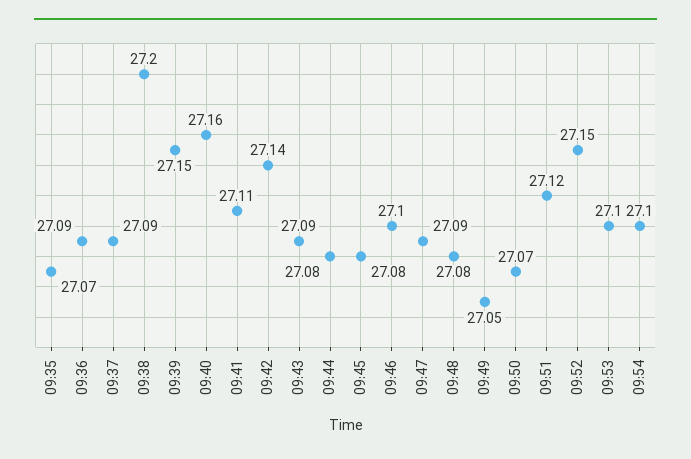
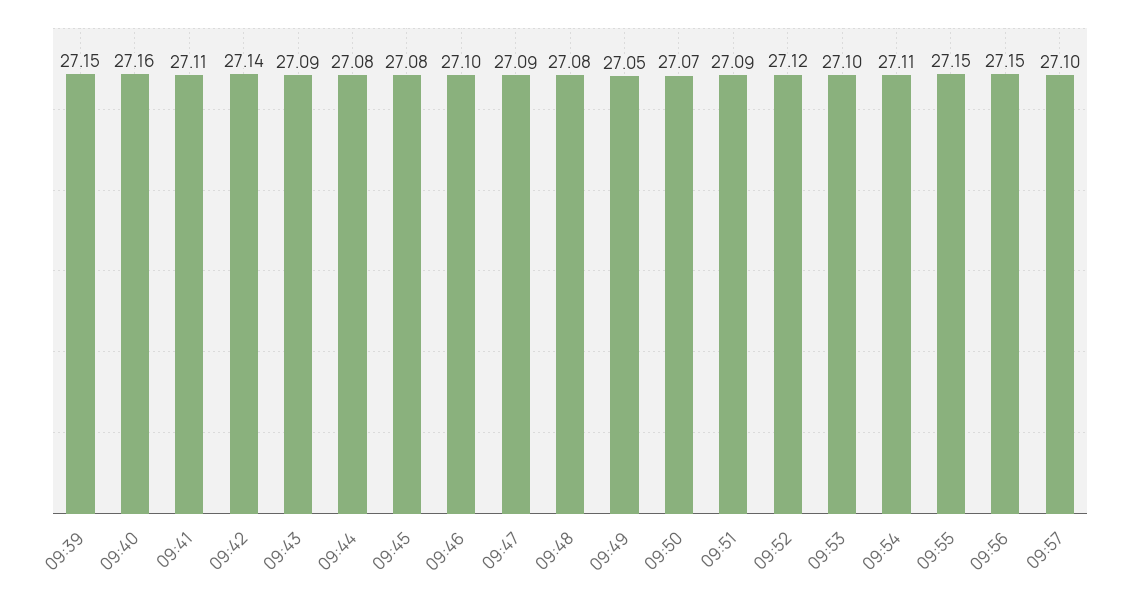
09:35: 27.07 -> none
09:36: 27.09 -> none
09:37: 27.09 -> none
09:38: 27.2 -> none
09:51: 27.12 -> 27.09
09:52: 27.15 -> 27.12
09:54: 27.1 -> 27.11
09:55: none -> 27.15
09:56: none -> 27.15
09:57: none -> 27.1

